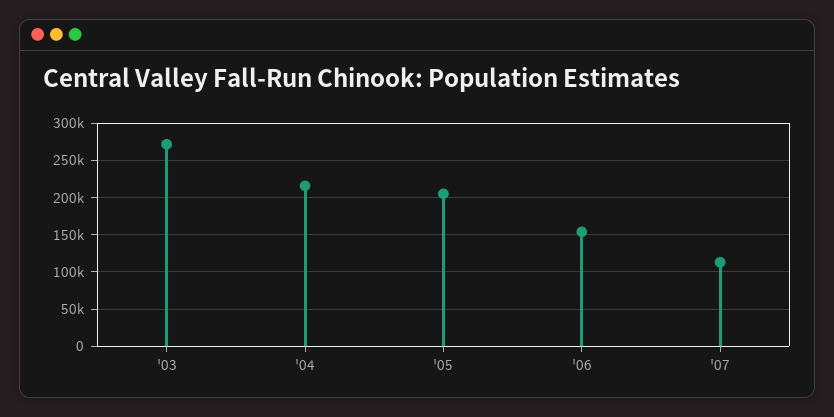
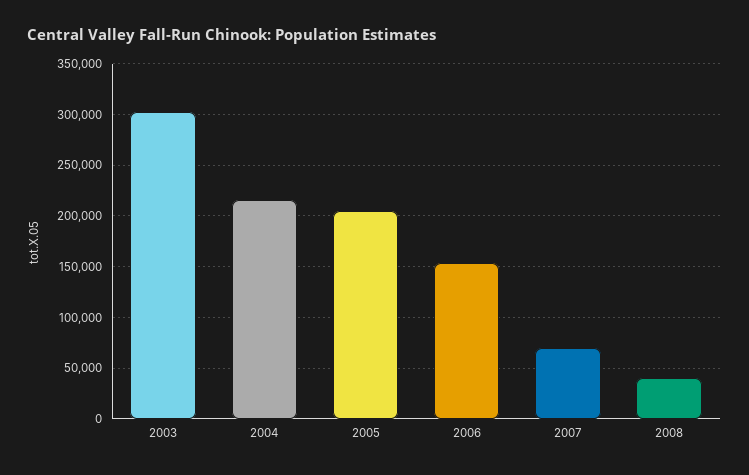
'03: 270000 -> 300000
'07: 110000 -> 70000
2008: none -> 40000

